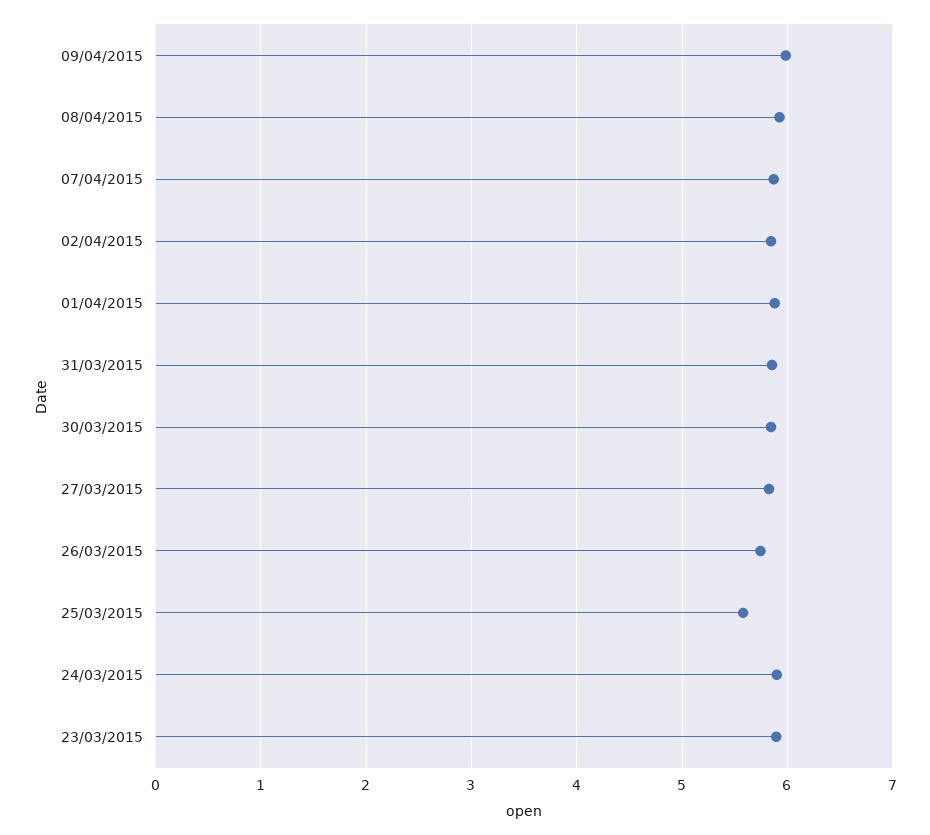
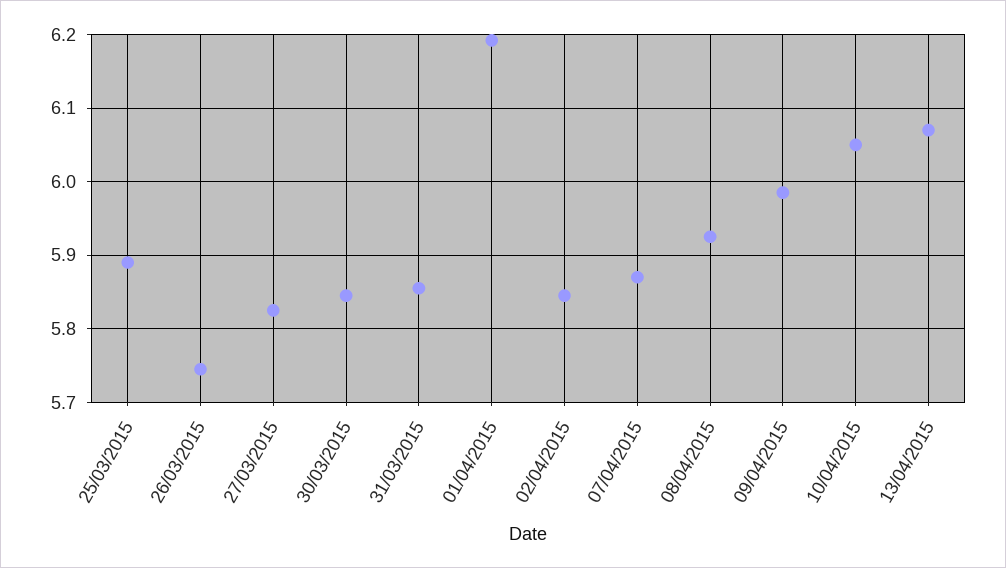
01/04/2015: 5.9 -> 6.19
25/03/2015: 5.6 -> 5.89
24/03/2015: 5.9 -> none
23/03/2015: 5.9 -> none
10/04/2015: none -> 6.05
13/04/2015: none -> 6.07

